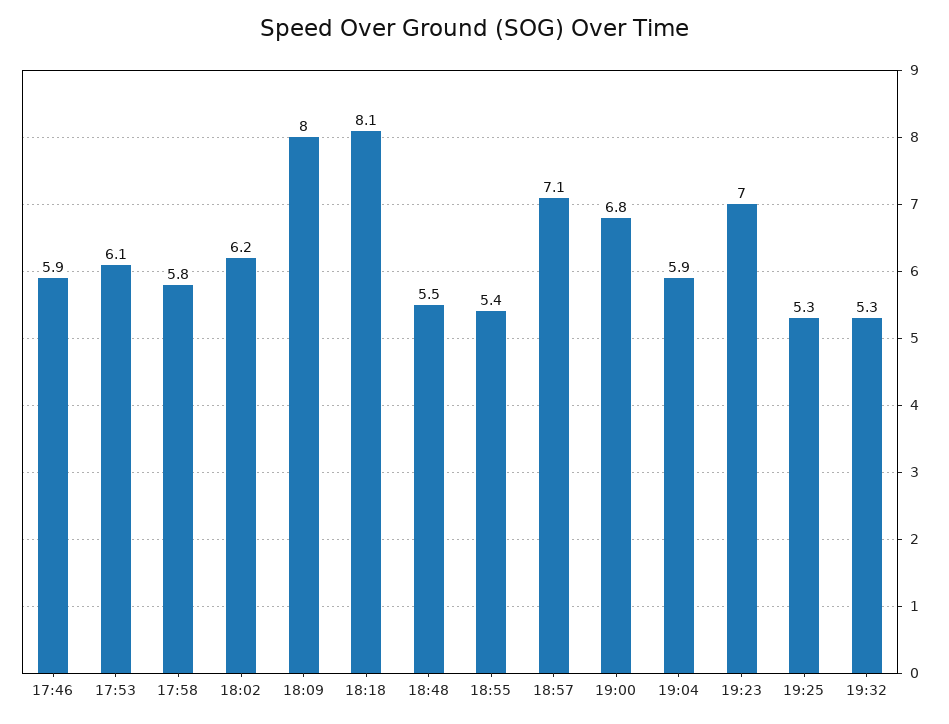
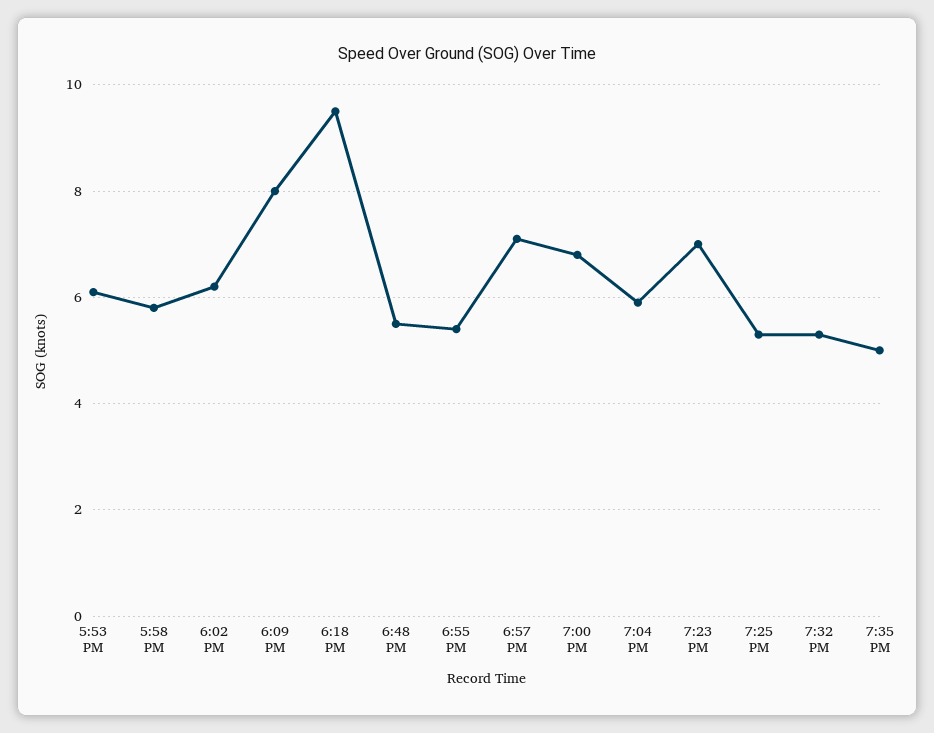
17:46: 5.9 -> none
18:18: 8.1 -> 9.5
7:35 PM: none -> 5

